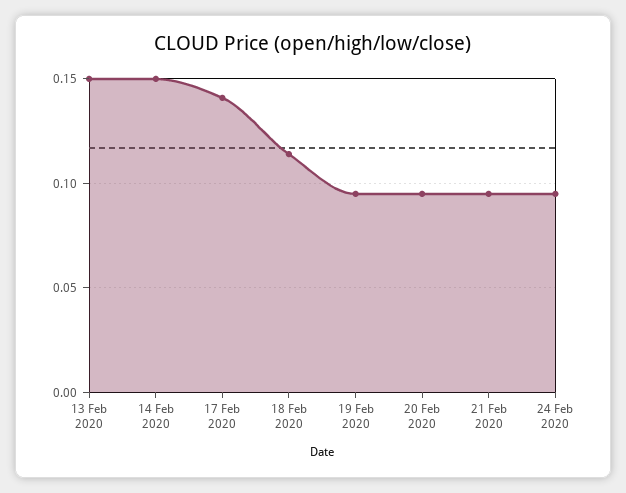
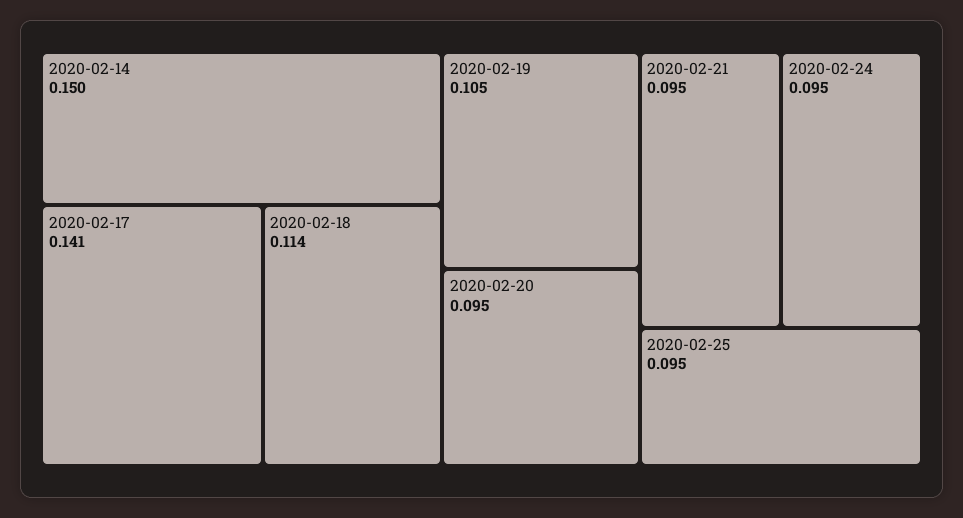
13 Feb 2020: 0.15 -> none
19 Feb 2020: 0.095 -> 0.105
2020-02-25: none -> 0.095

